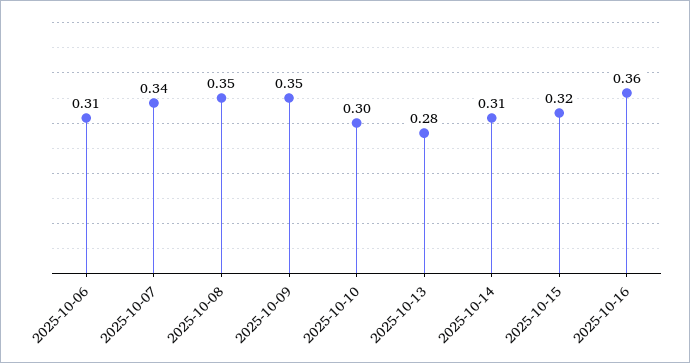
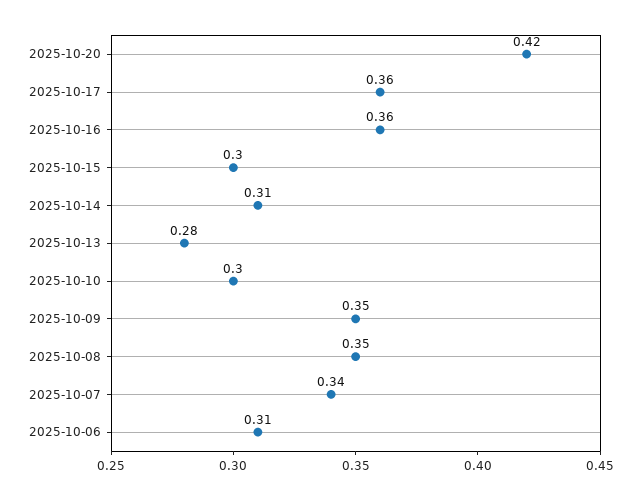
2025-10-15: 0.32 -> 0.3
2025-10-20: none -> 0.42
2025-10-17: none -> 0.36

